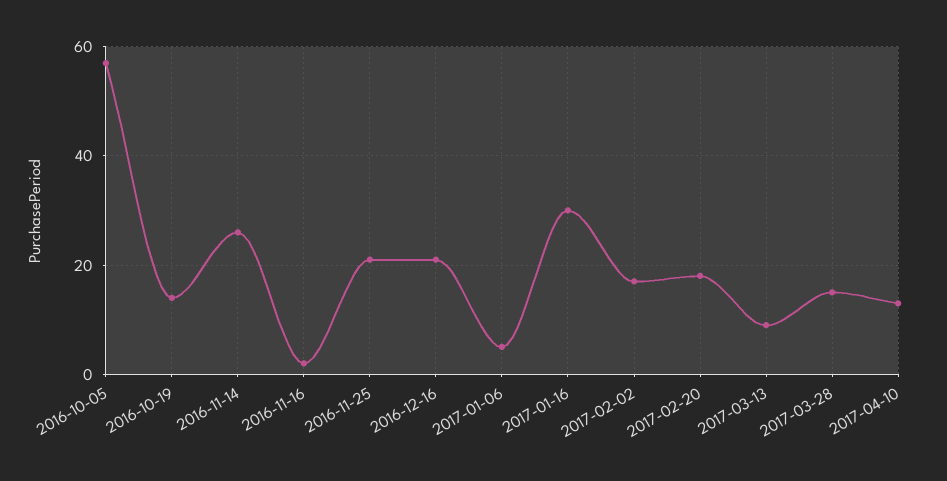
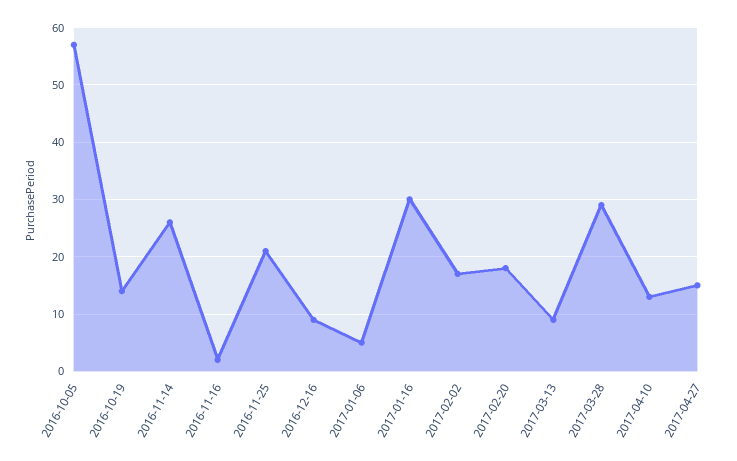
2016-12-16: 20 -> 10
2017-03-28: 15 -> 30
2017-04-27: none -> 15

